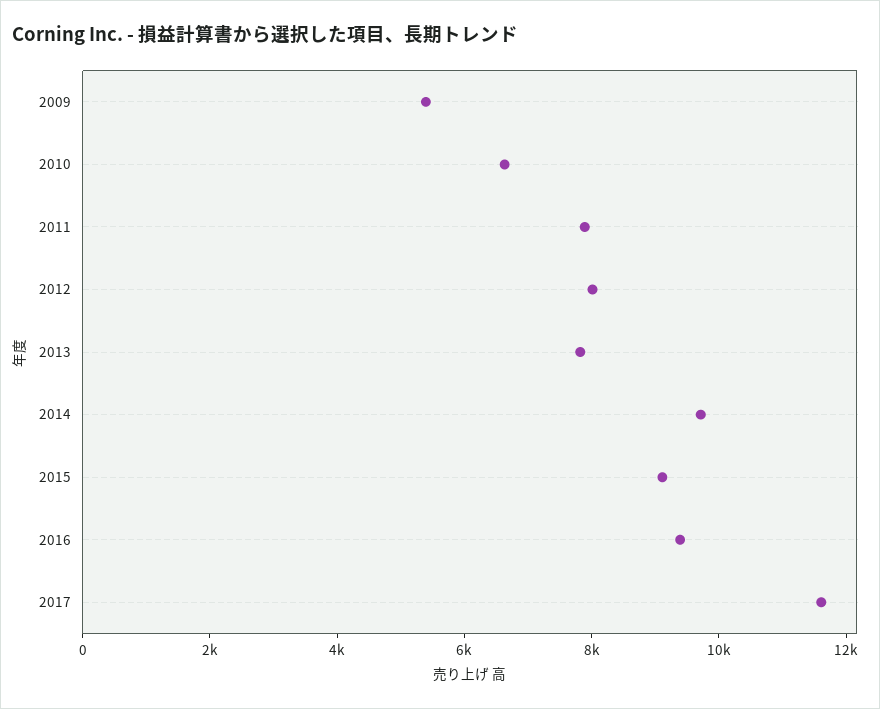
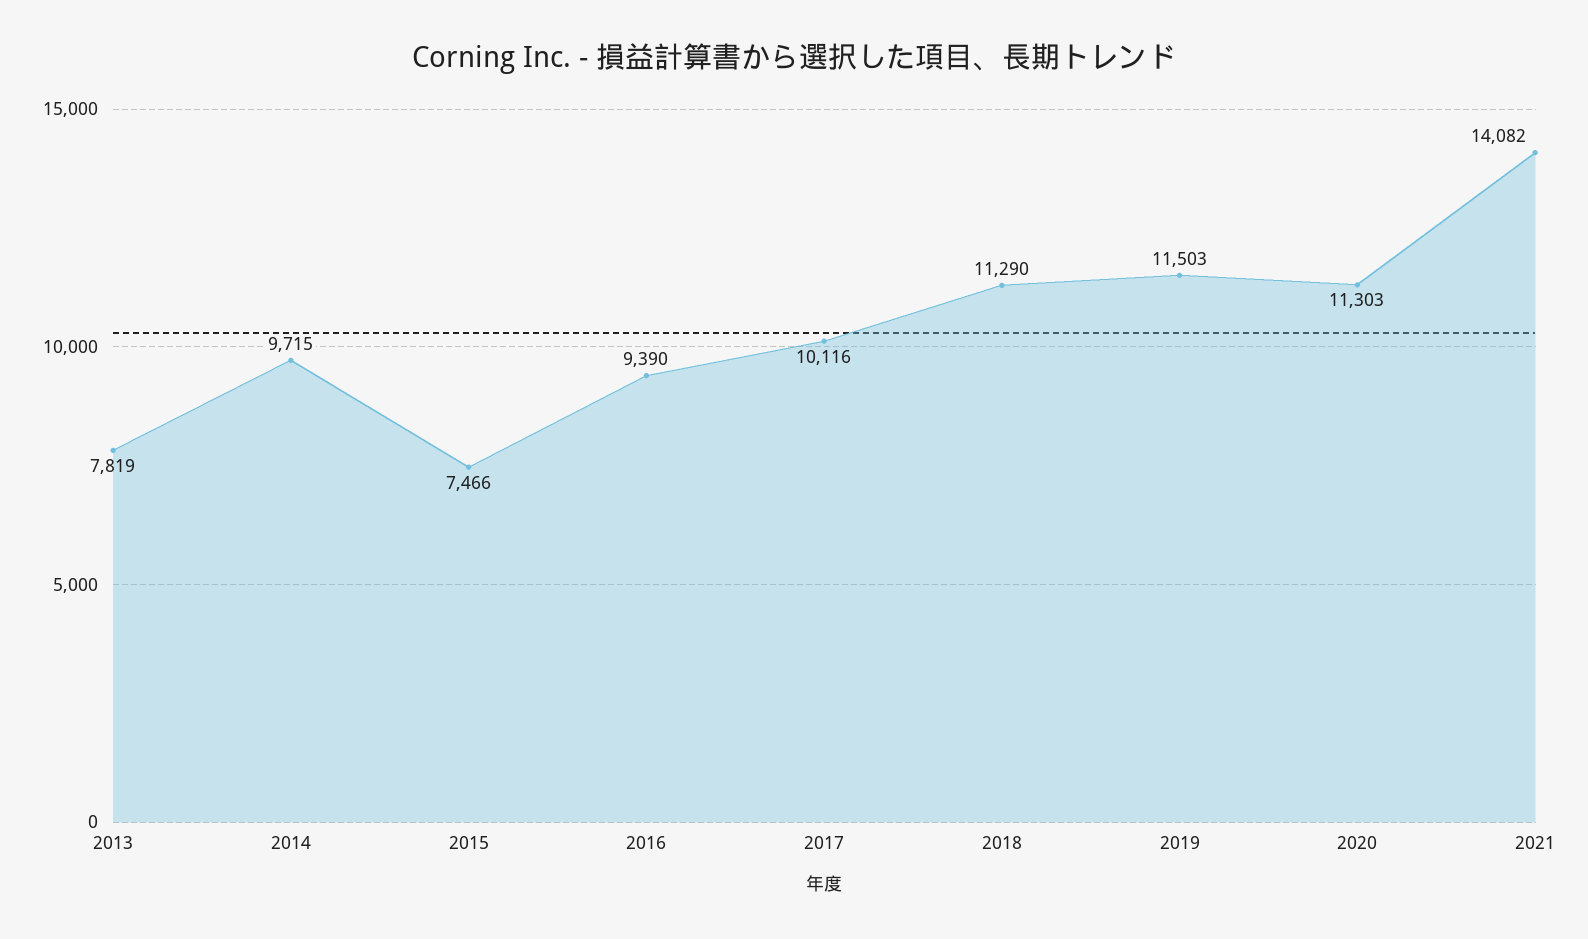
2009: 5500 -> none
2010: 6500 -> none
2011: 8000 -> none
2012: 8000 -> none
2015: 9000 -> 7466
2017: 11500 -> 10116
2018: none -> 11290
2019: none -> 11503
2020: none -> 11303
2021: none -> 14082

